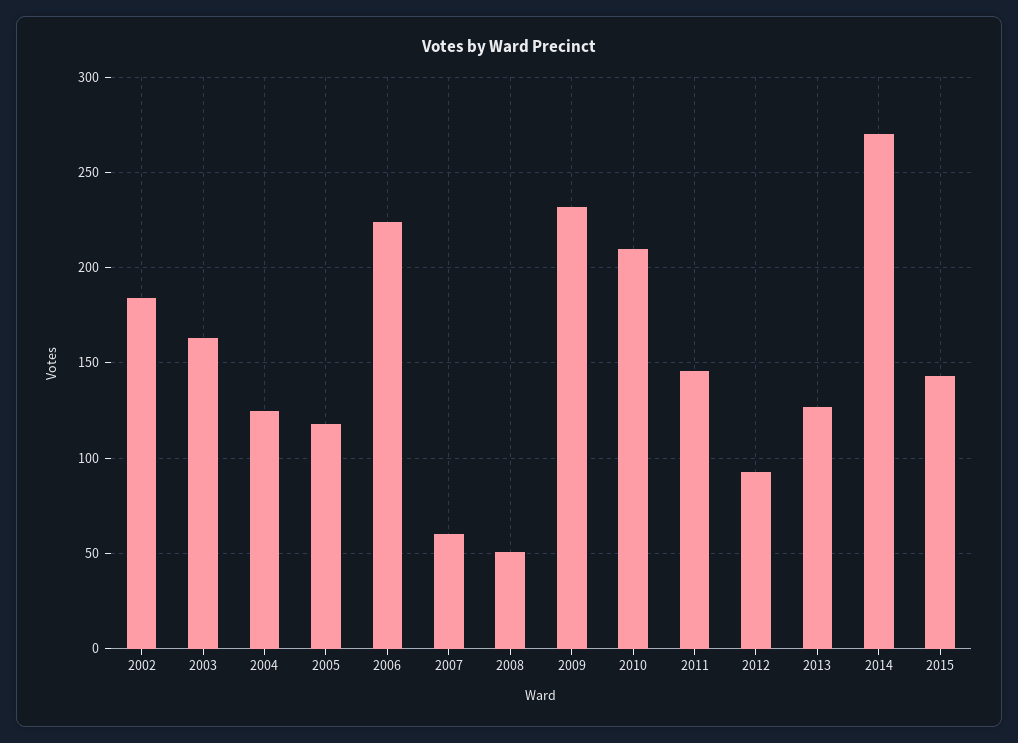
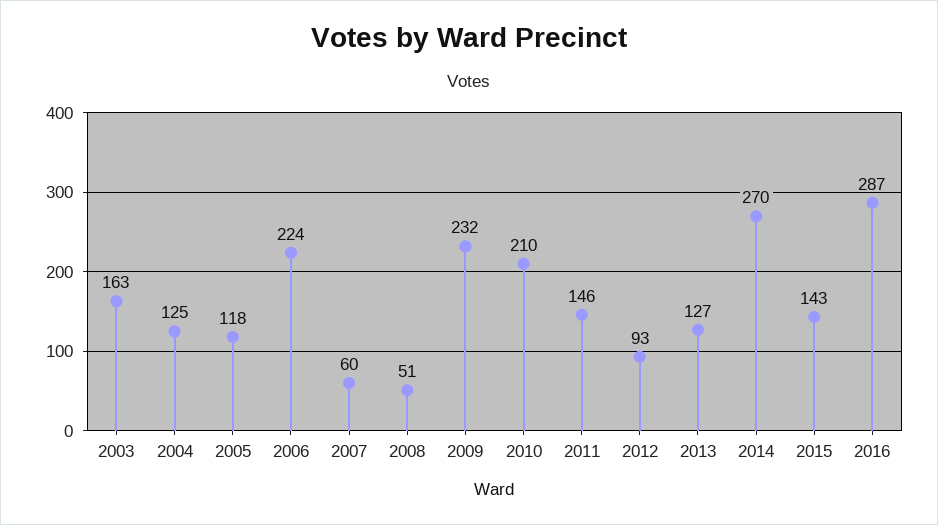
2002: 185 -> none
2016: none -> 287

